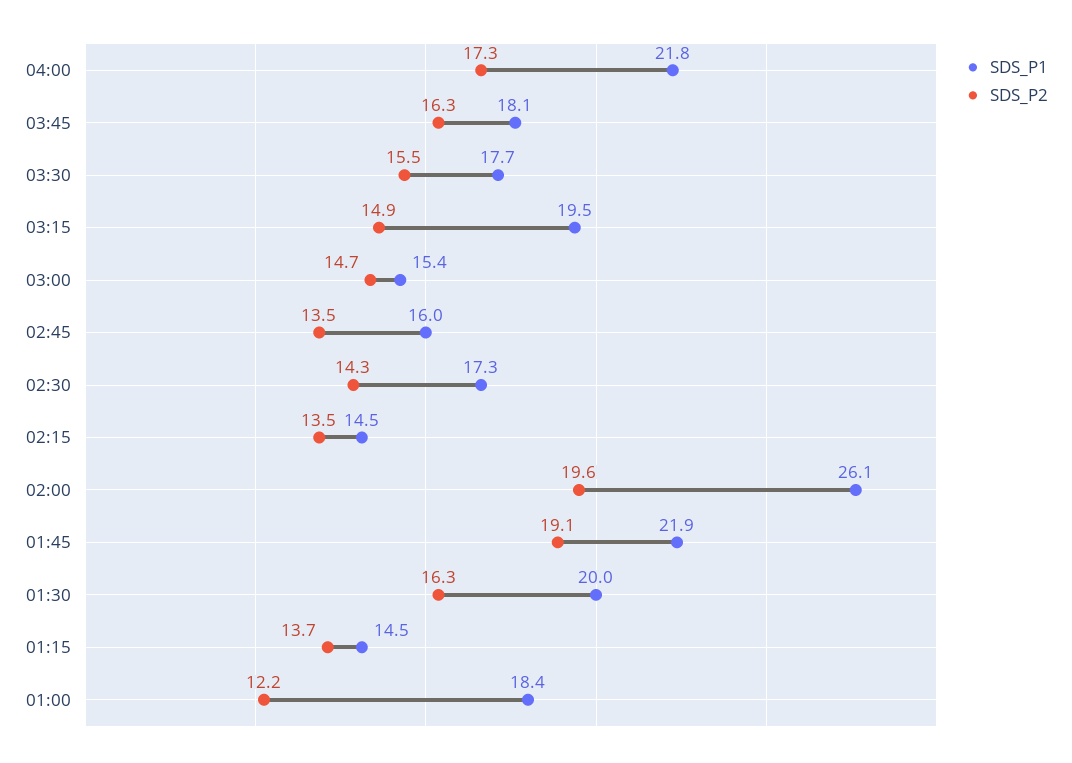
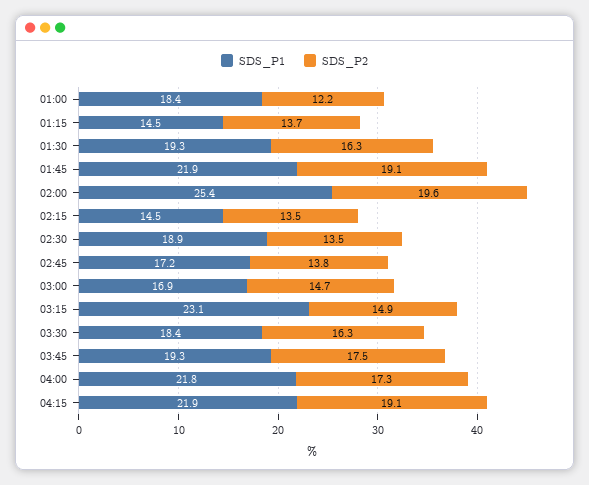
SDS_P1, 03:45: 18.1 -> 19.3
SDS_P2, 03:45: 16.3 -> 17.5
SDS_P1, 03:30: 17.7 -> 18.4
SDS_P2, 03:30: 15.5 -> 16.3
SDS_P1, 03:15: 19.5 -> 23.1
SDS_P1, 03:00: 15.4 -> 16.9
SDS_P1, 02:45: 16 -> 17.2
SDS_P2, 02:45: 13.5 -> 13.8
SDS_P1, 02:30: 17.3 -> 18.9
SDS_P2, 02:30: 14.3 -> 13.5
SDS_P1, 02:00: 26.1 -> 25.4
SDS_P1, 01:30: 20 -> 19.3
SDS_P1, 04:15: none -> 21.9
SDS_P2, 04:15: none -> 19.1

